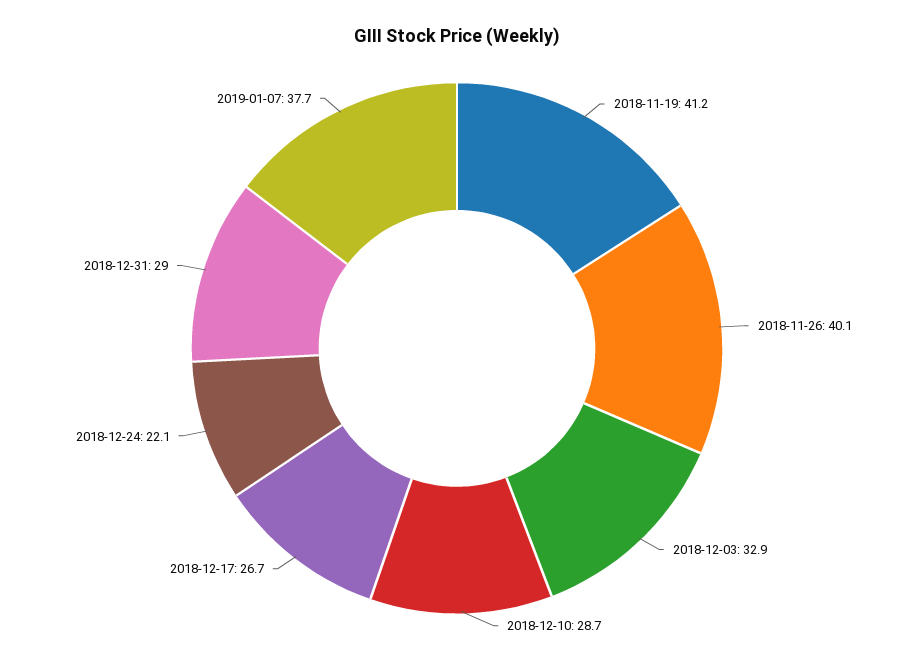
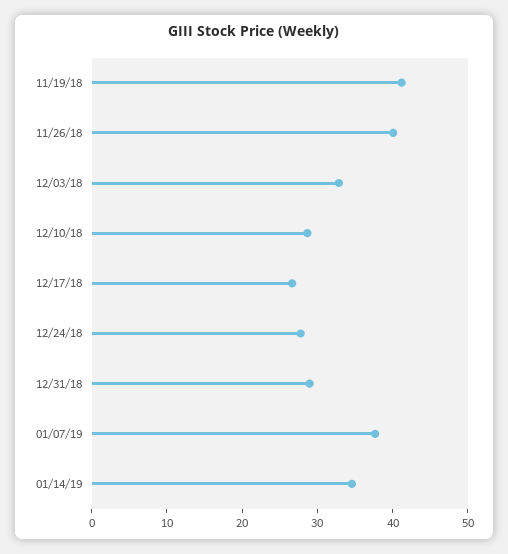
2018-12-24: 22.1 -> 28
01/14/19: none -> 34

